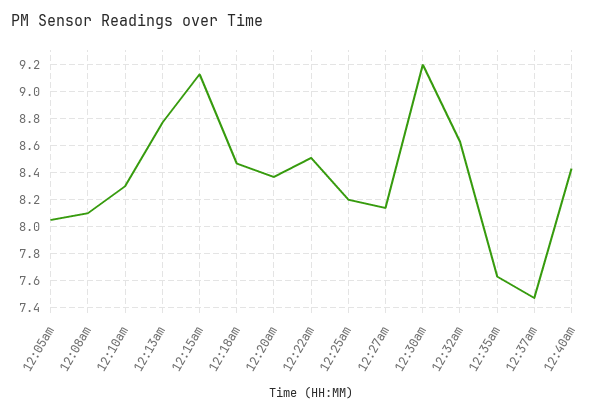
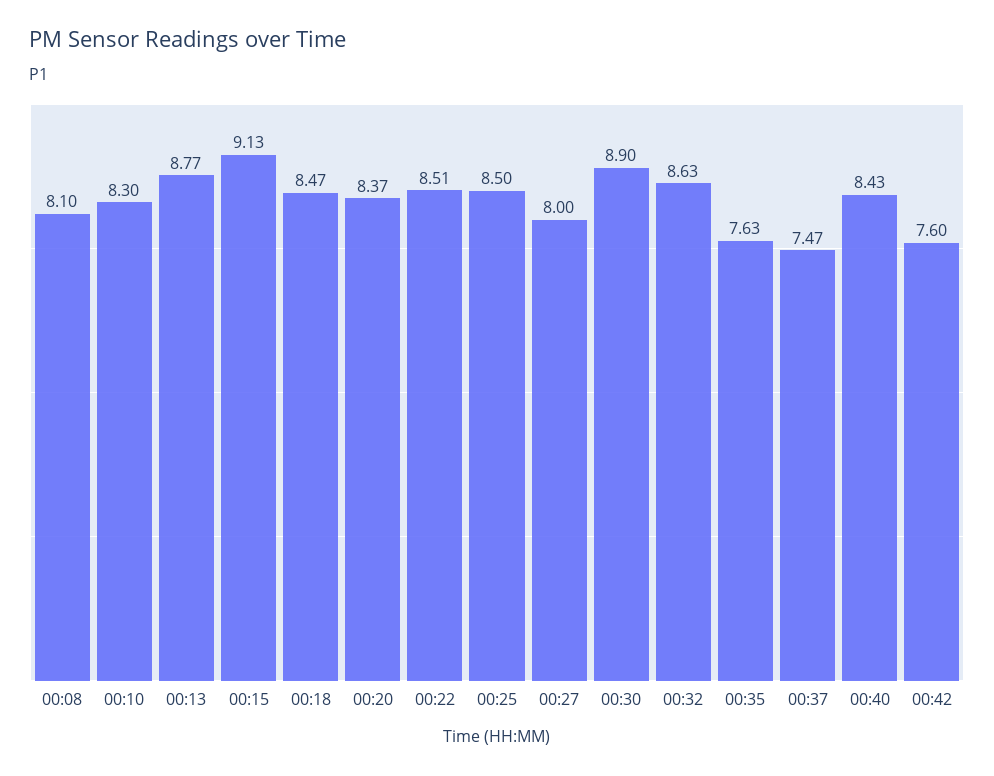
12:05am: 8.05 -> none
12:25am: 8.2 -> 8.5
12:27am: 8.15 -> 8
12:30am: 9.2 -> 8.9
00:42: none -> 7.6

